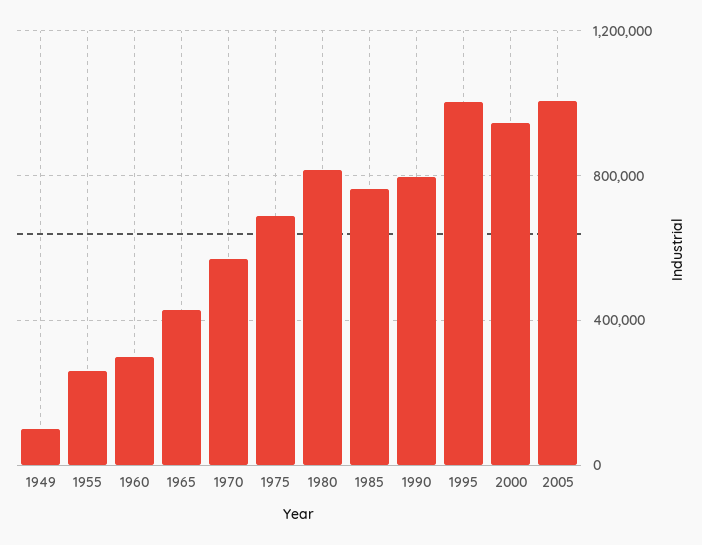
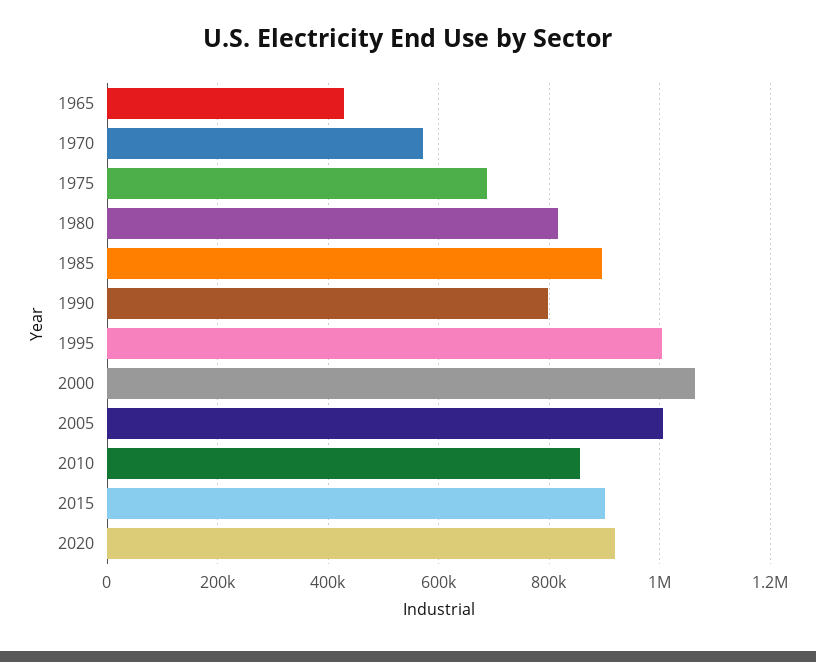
1949: 100000 -> none
1955: 250000 -> none
1960: 300000 -> none
1985: 750000 -> 900000
2000: 950000 -> 1060000
2010: none -> 860000
2015: none -> 900000
2020: none -> 920000

